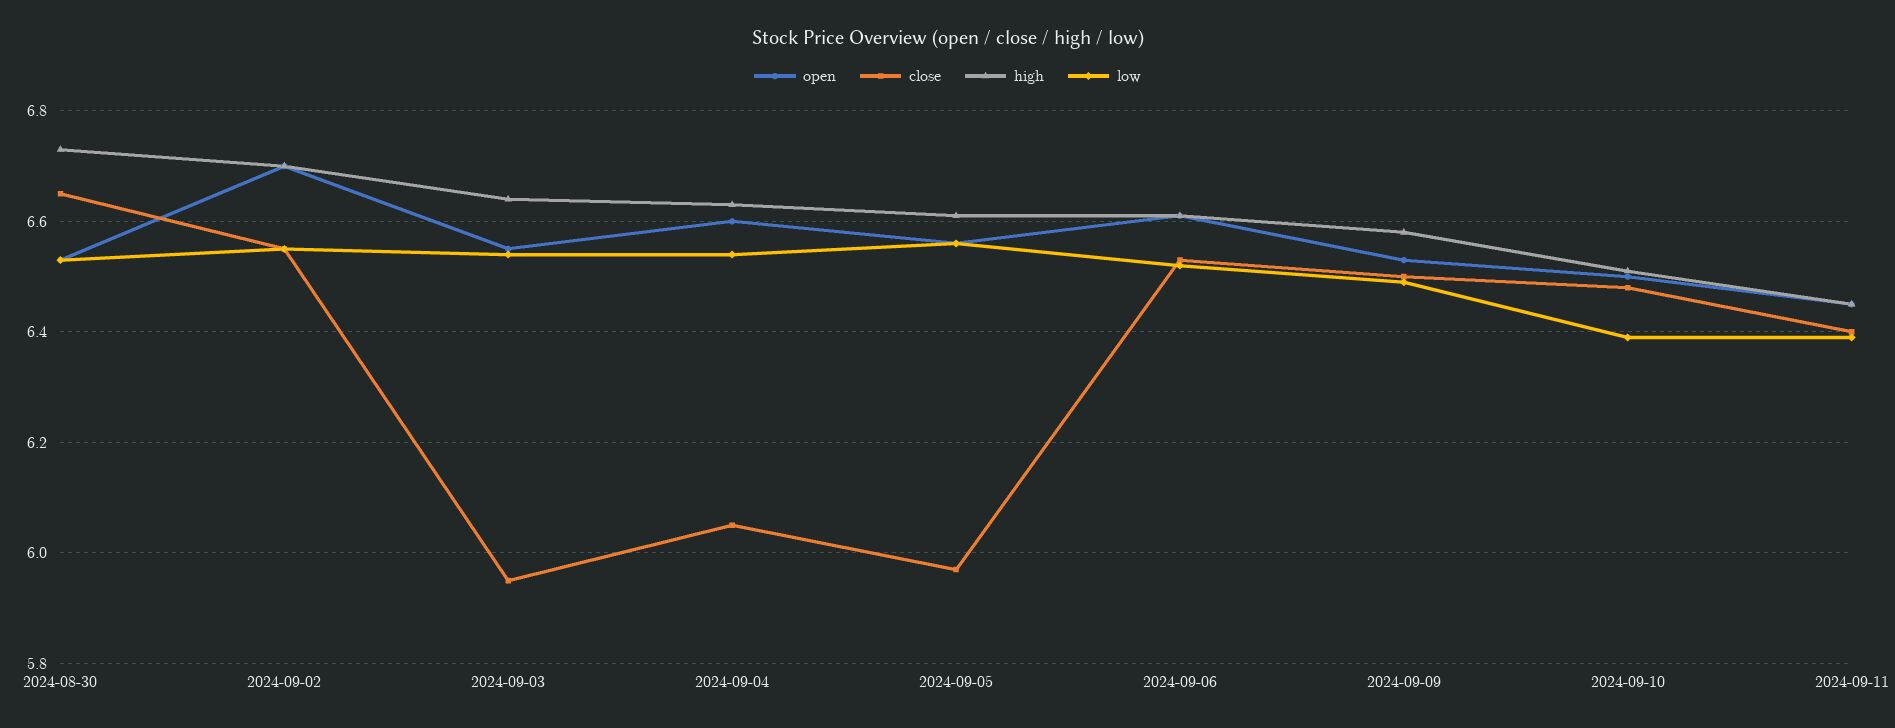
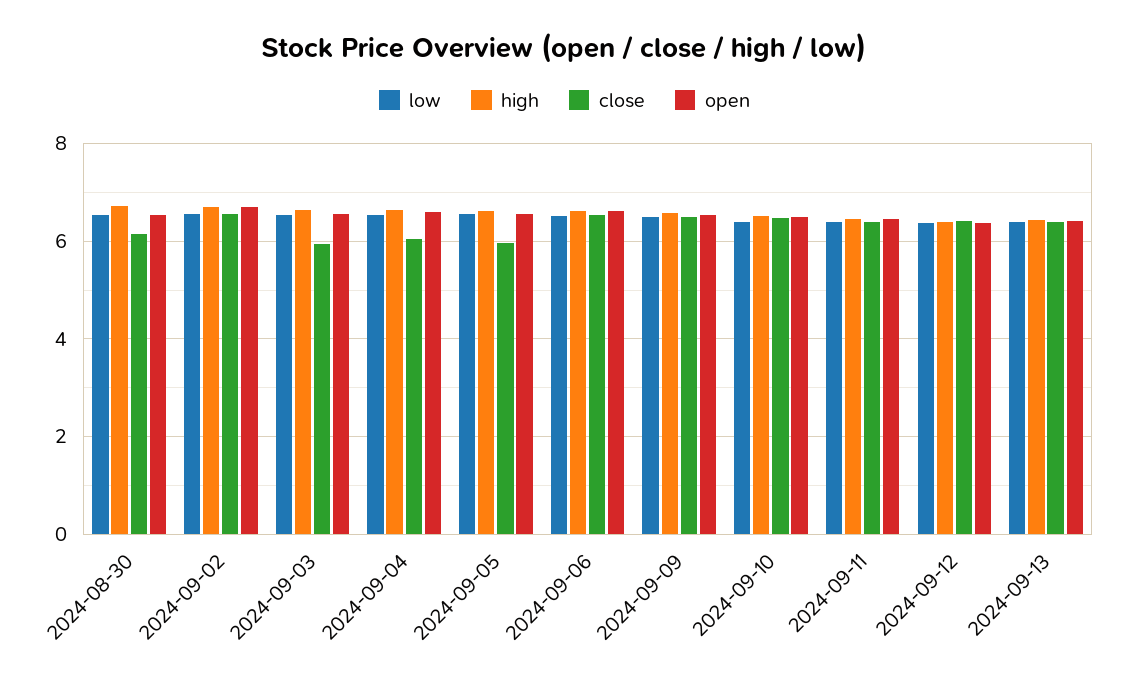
close, 2024-08-30: 6.65 -> 6.2
low, 2024-09-12: none -> 6.4
high, 2024-09-12: none -> 6.4
close, 2024-09-12: none -> 6.4
open, 2024-09-12: none -> 6.4
low, 2024-09-13: none -> 6.4
high, 2024-09-13: none -> 6.4
close, 2024-09-13: none -> 6.4
open, 2024-09-13: none -> 6.4

